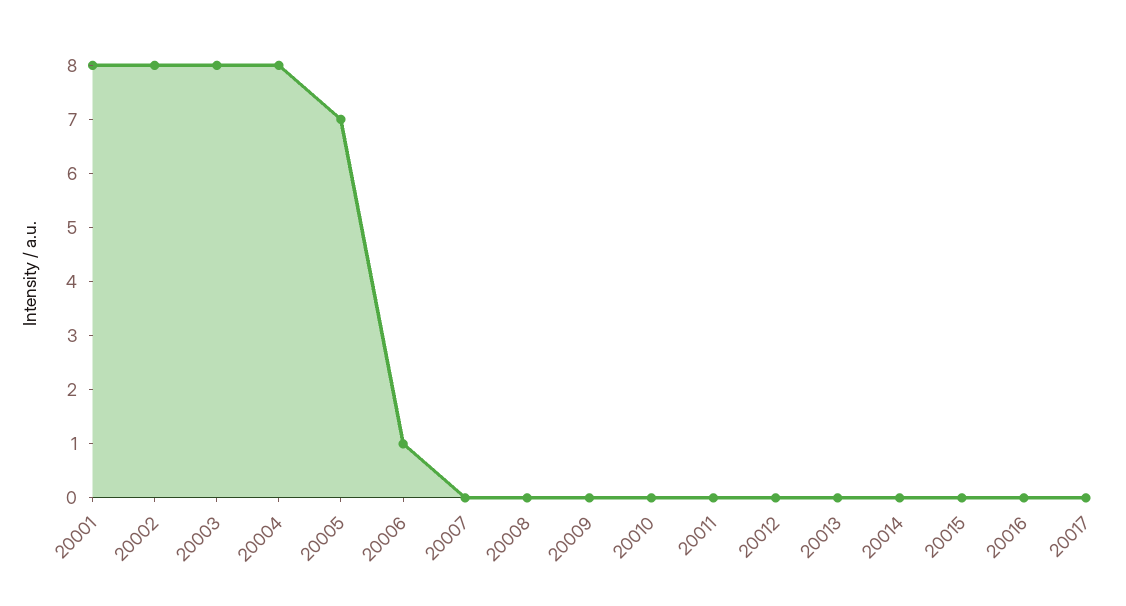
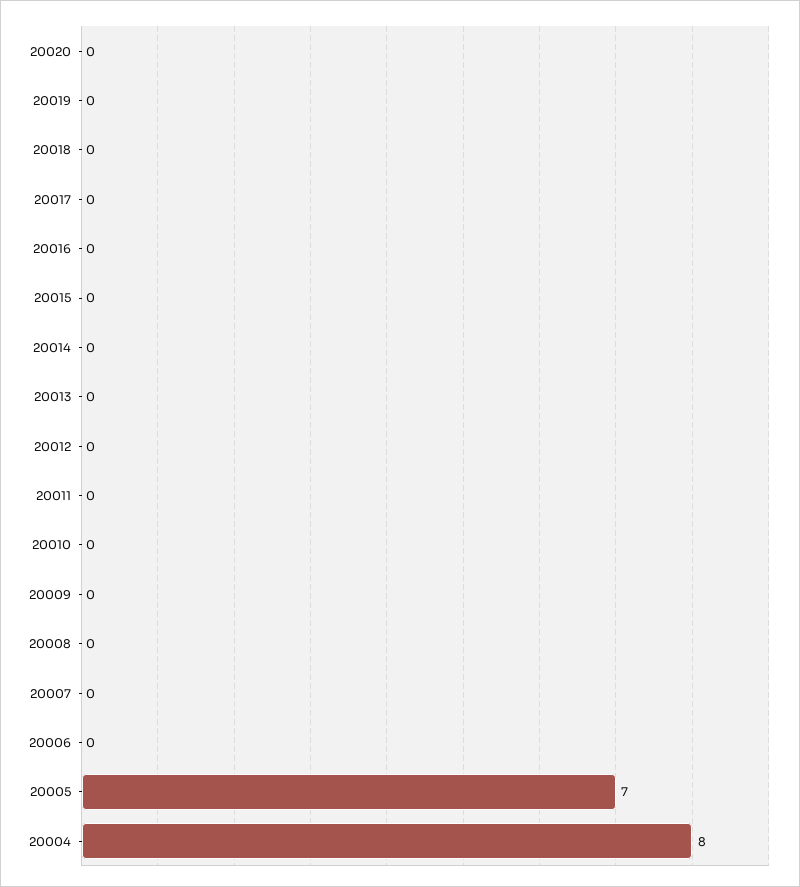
20001: 8 -> none
20002: 8 -> none
20003: 8 -> none
20006: 1 -> 0
20020: none -> 0
20019: none -> 0
20018: none -> 0

